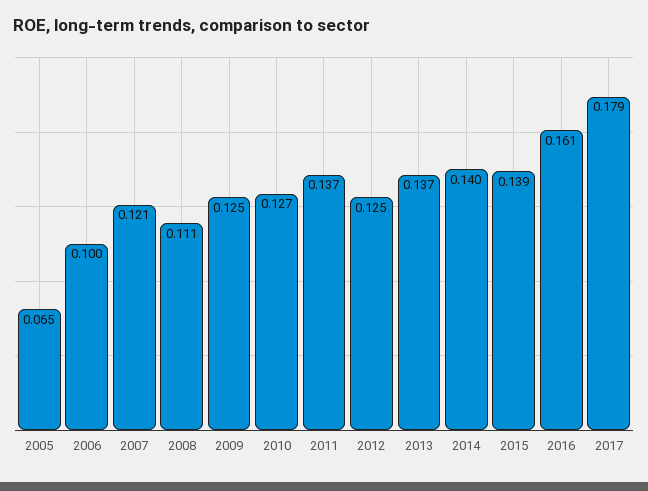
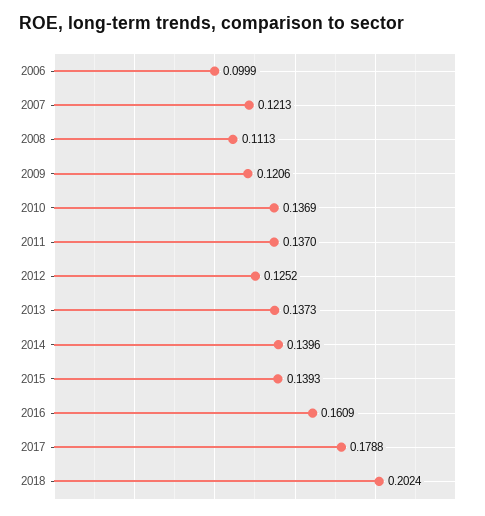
2005: 0.065 -> none
2009: 0.125 -> 0.1206
2010: 0.127 -> 0.1369
2018: none -> 0.2024

